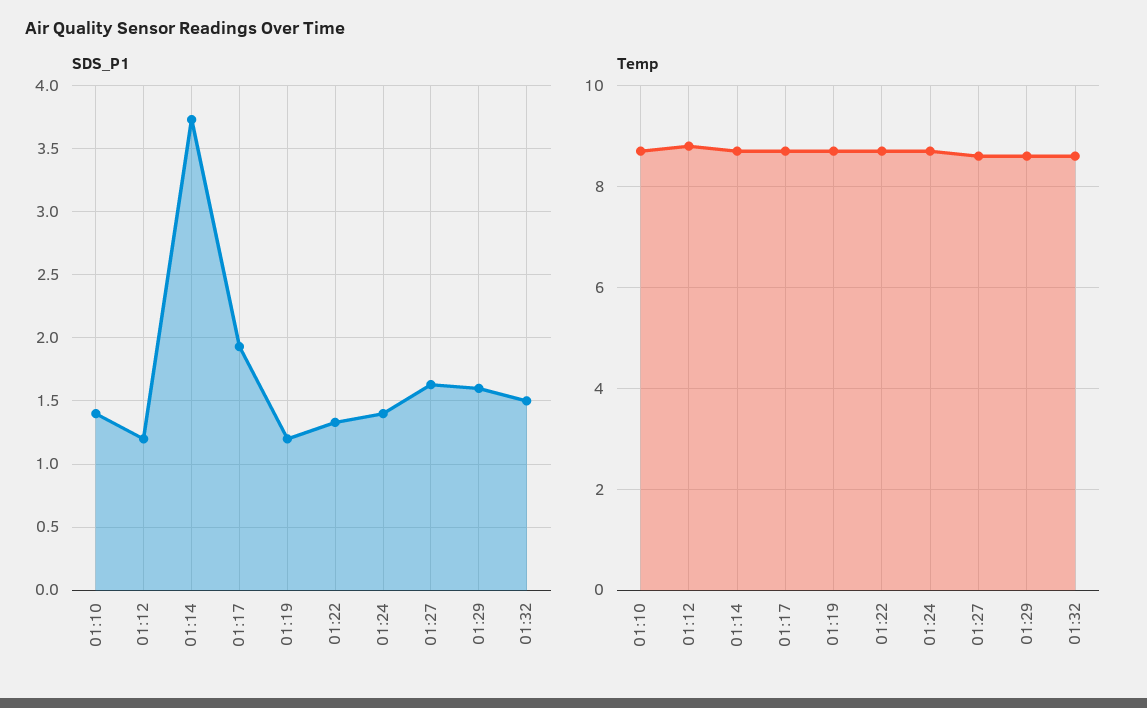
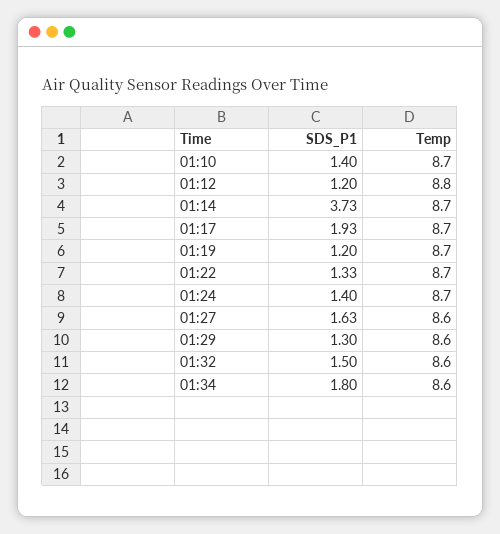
SDS_P1, 01:29: 1.6 -> 1.3
SDS_P1, 01:34: none -> 1.8
Temp, 01:34: none -> 8.6

